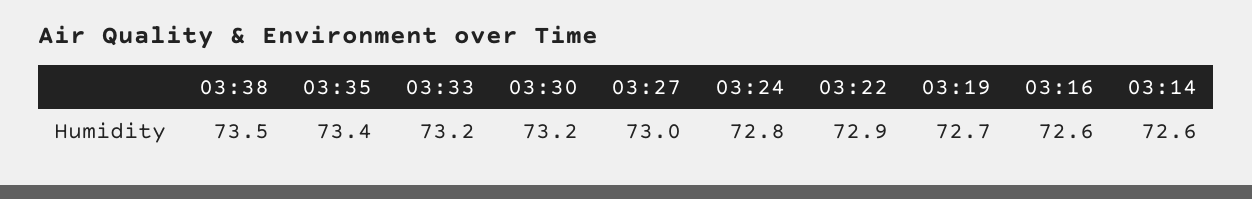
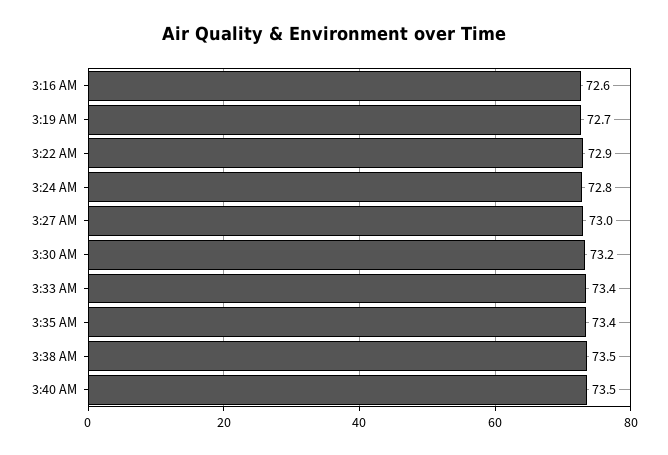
03:33: 73.2 -> 73.4
03:14: 72.6 -> none
3:40 AM: none -> 73.5

